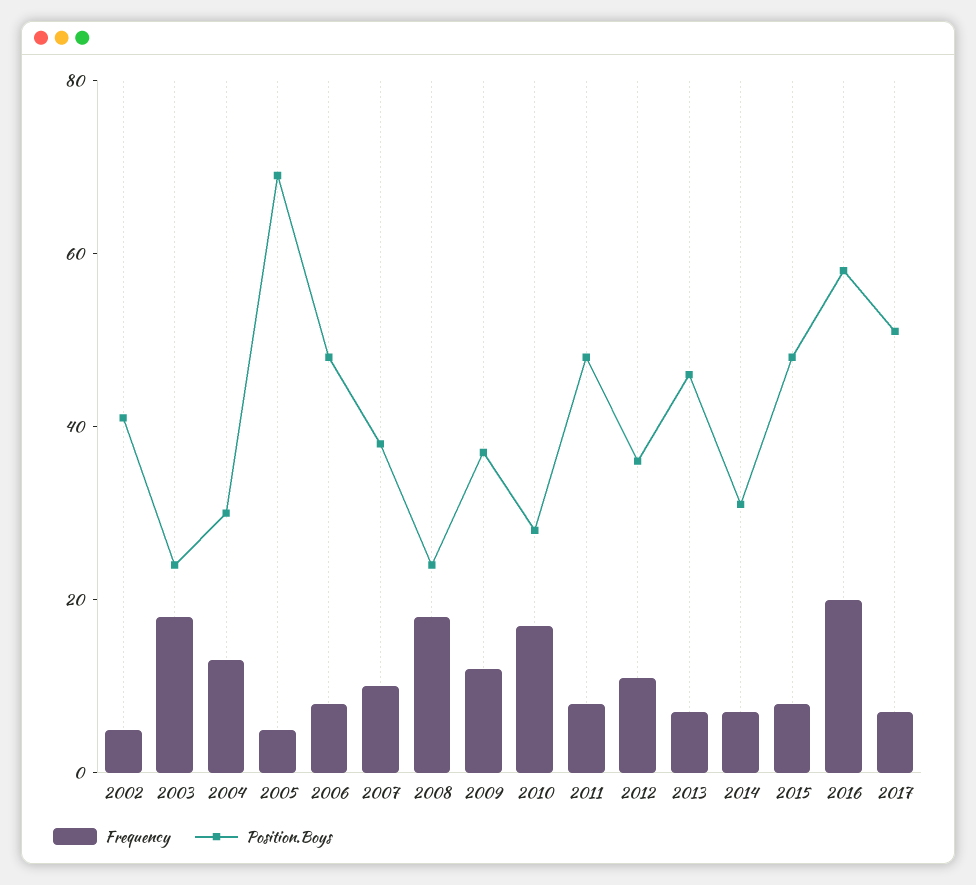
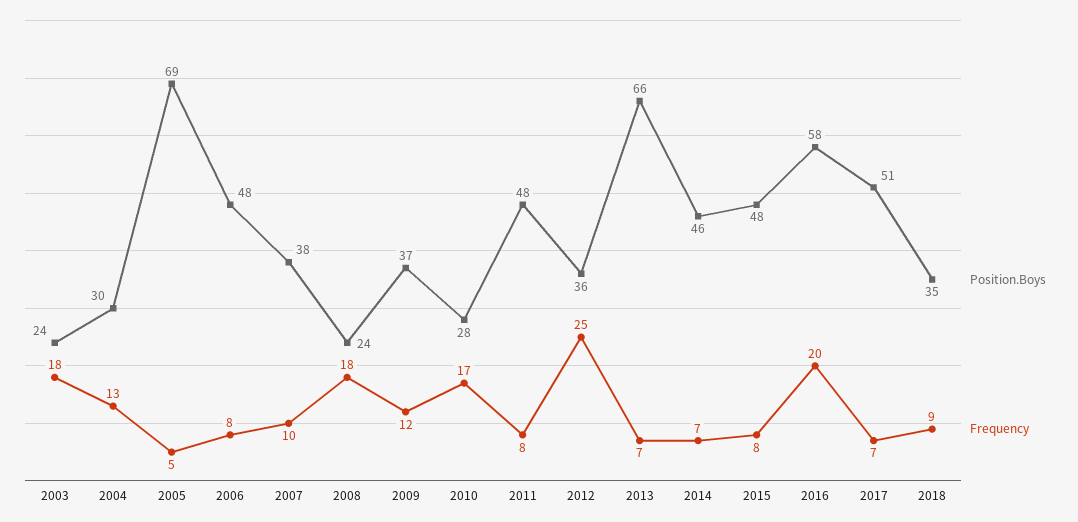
Frequency, 2002: 5 -> none
Position.Boys, 2002: 40 -> none
Frequency, 2012: 10 -> 25
Position.Boys, 2013: 45 -> 66
Position.Boys, 2014: 30 -> 46
Position.Boys, 2018: none -> 35
Frequency, 2018: none -> 9

